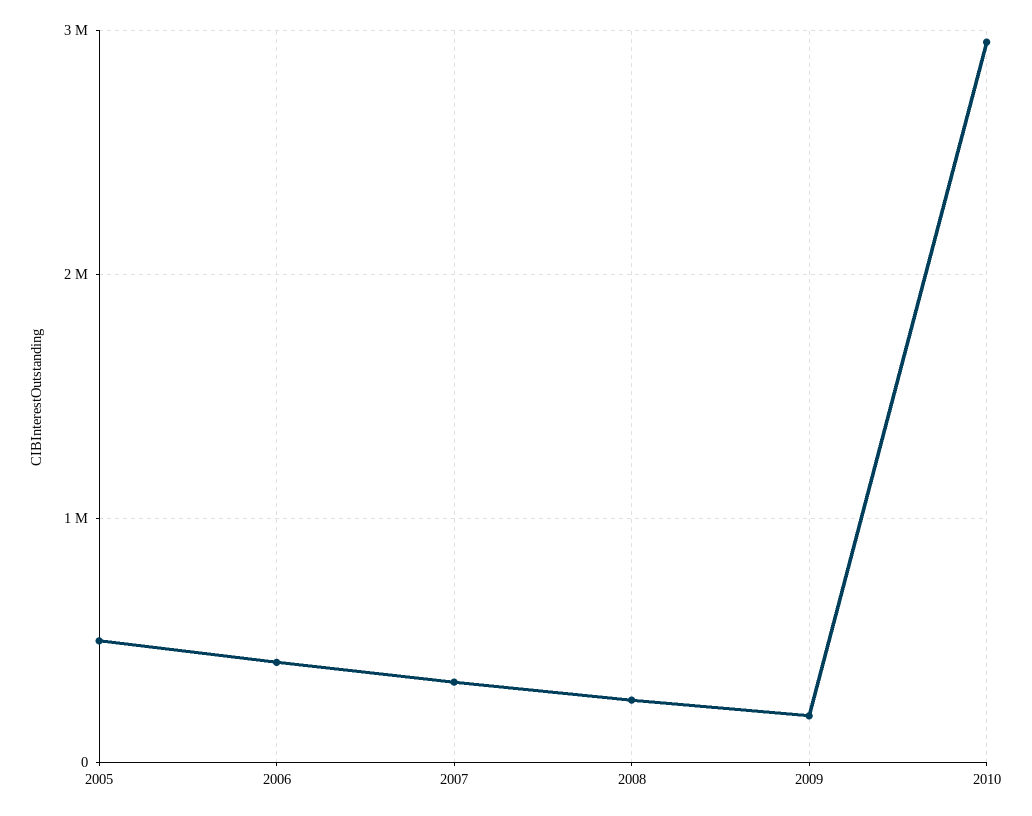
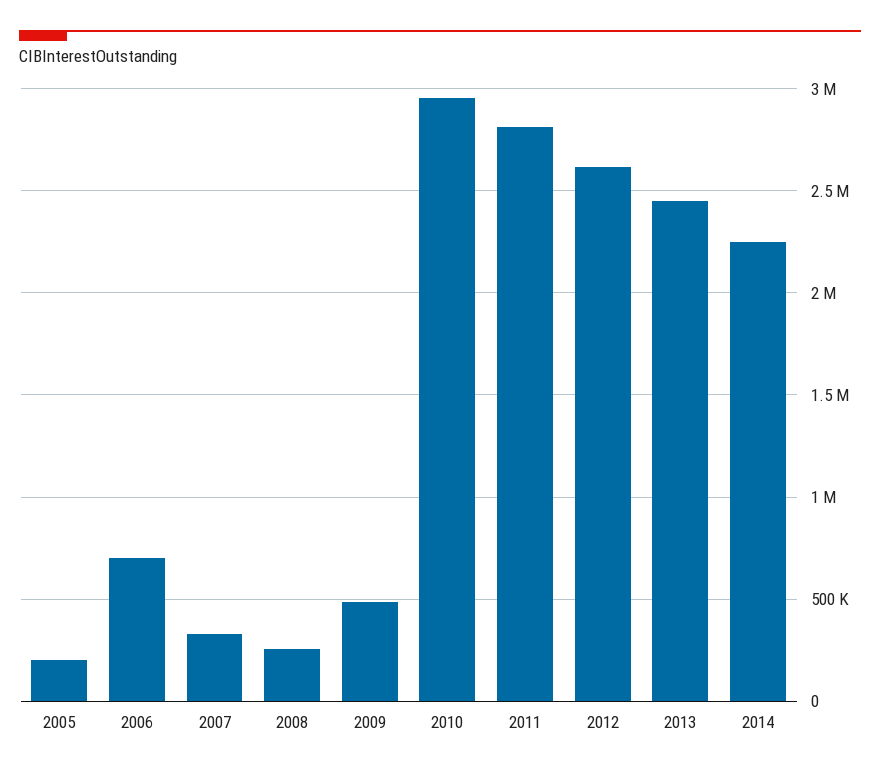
2005: 500000 -> 200000
2006: 400000 -> 700000
2009: 200000 -> 500000
2011: none -> 2800000
2012: none -> 2600000
2013: none -> 2450000
2014: none -> 2250000

